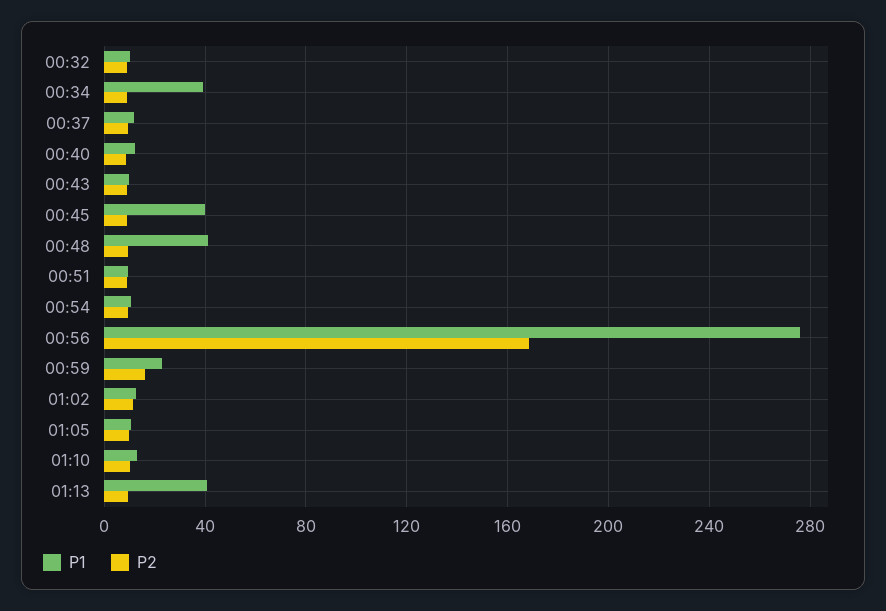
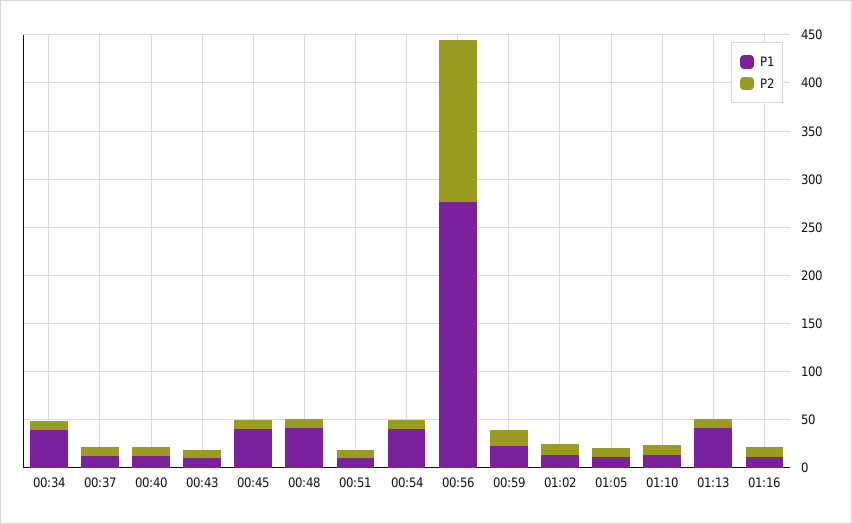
P1, 00:32: 10 -> none
P2, 00:32: 10 -> none
P1, 00:54: 10 -> 40
P1, 01:16: none -> 10
P2, 01:16: none -> 10

